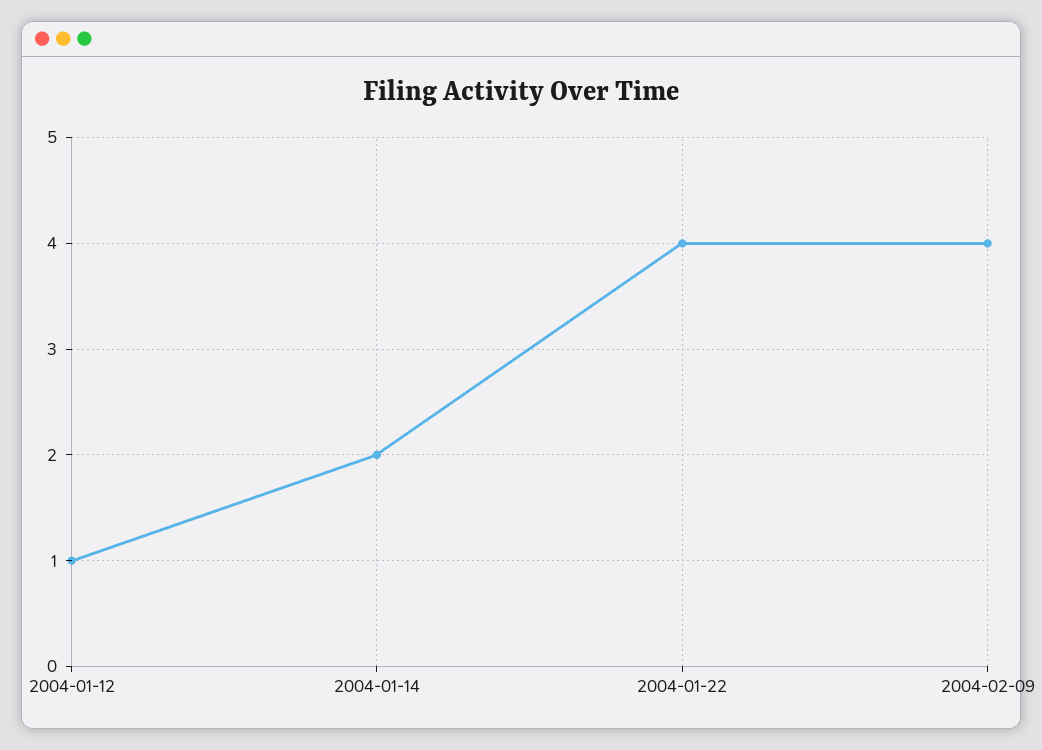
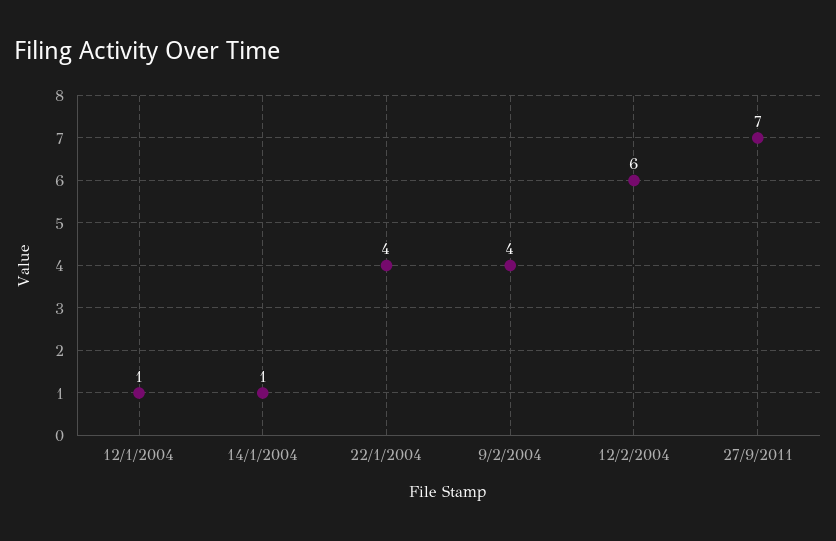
2004-01-14: 2 -> 1
12/2/2004: none -> 6
27/9/2011: none -> 7

